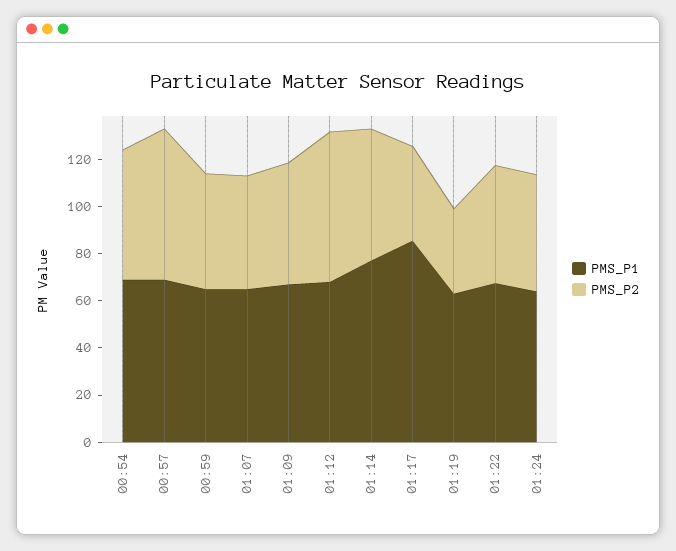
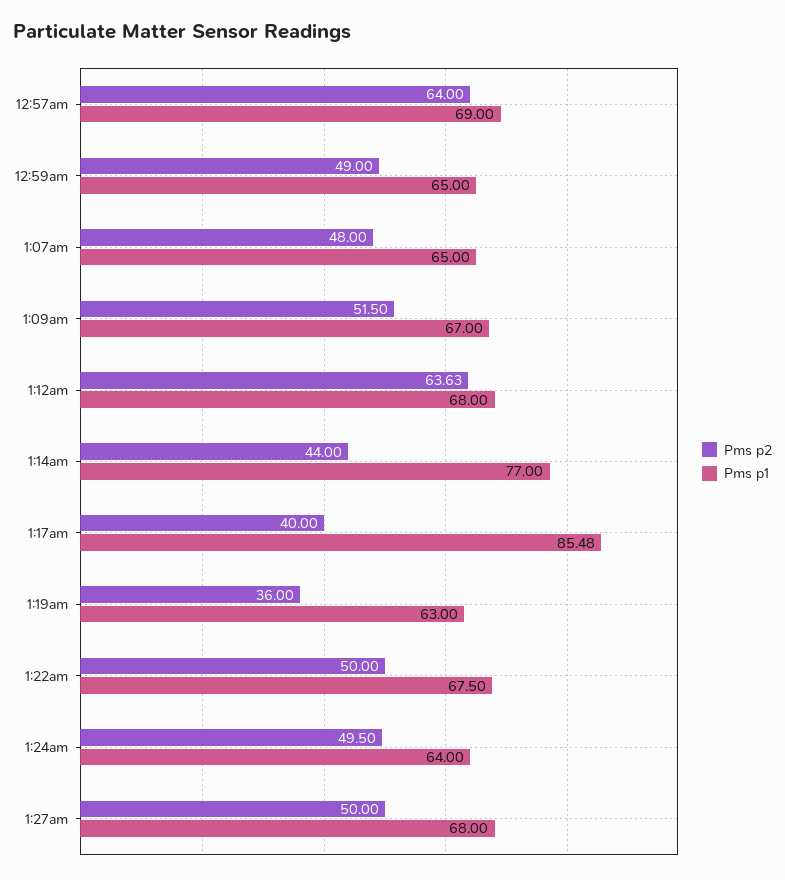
PMS_P1, 00:54: 70 -> none
PMS_P2, 00:54: 55 -> none
PMS_P2, 01:14: 55 -> 44
PMS_P2, 1:27am: none -> 50
PMS_P1, 1:27am: none -> 68

